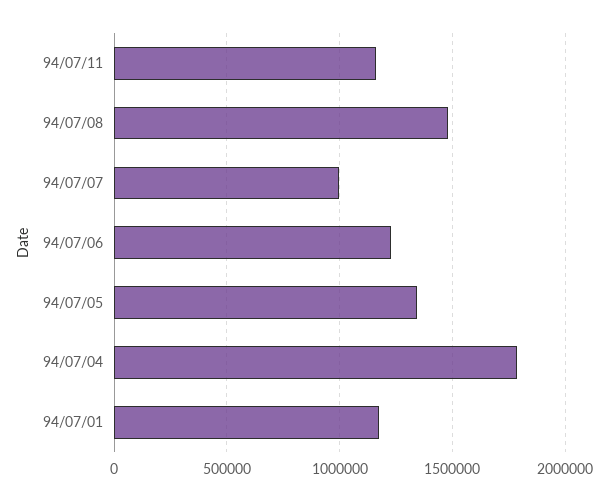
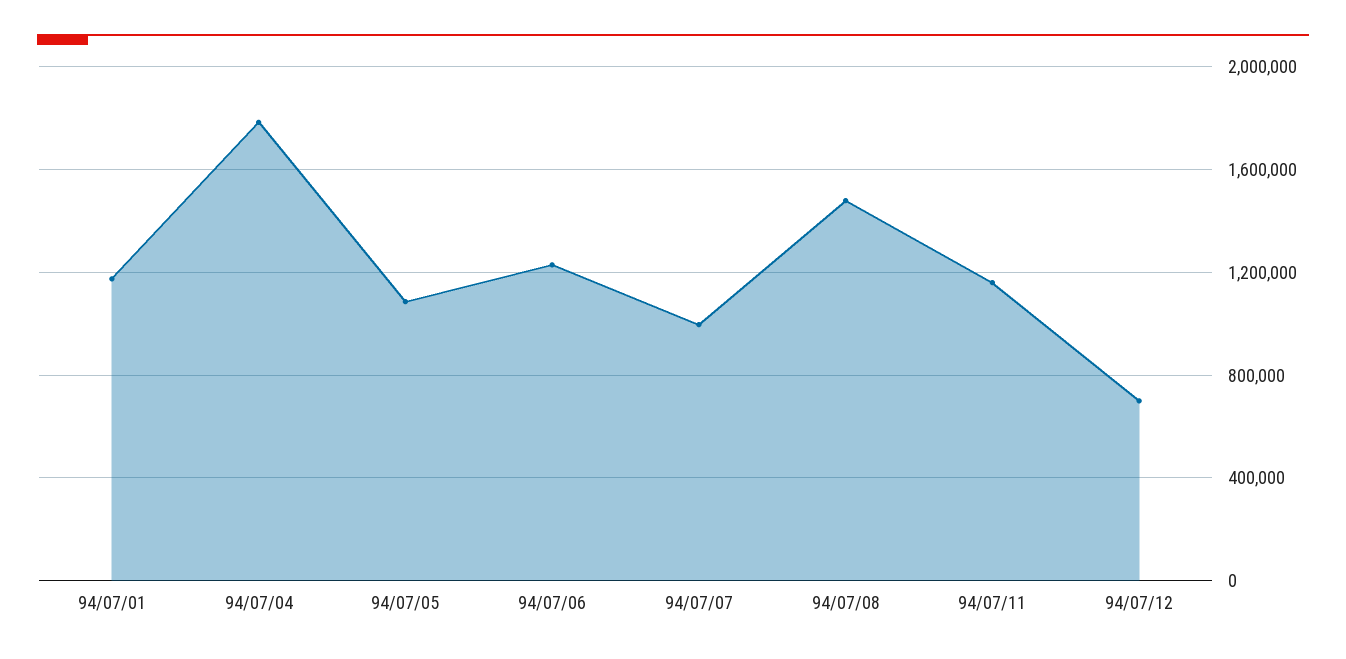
94/07/05: 1350000 -> 1100000
94/07/12: none -> 700000

